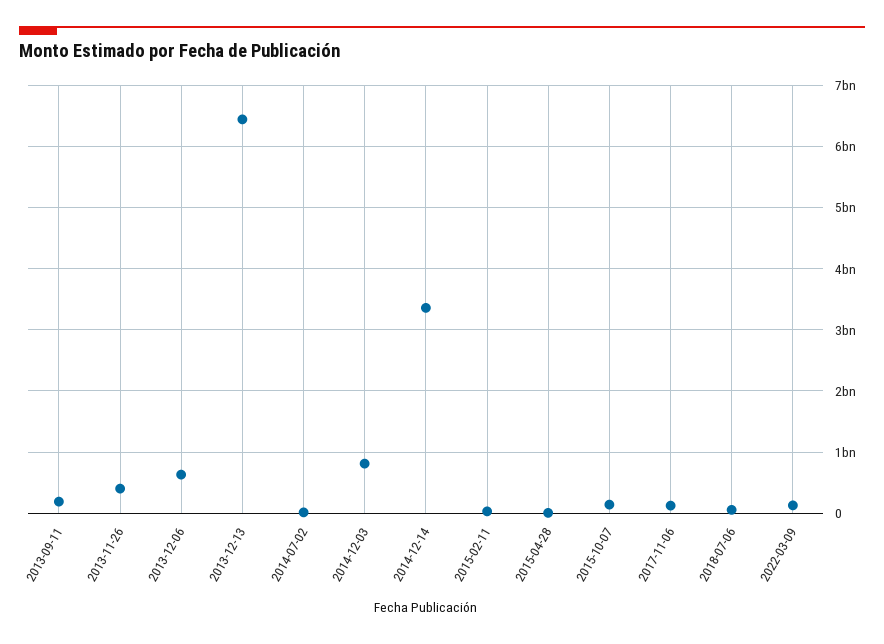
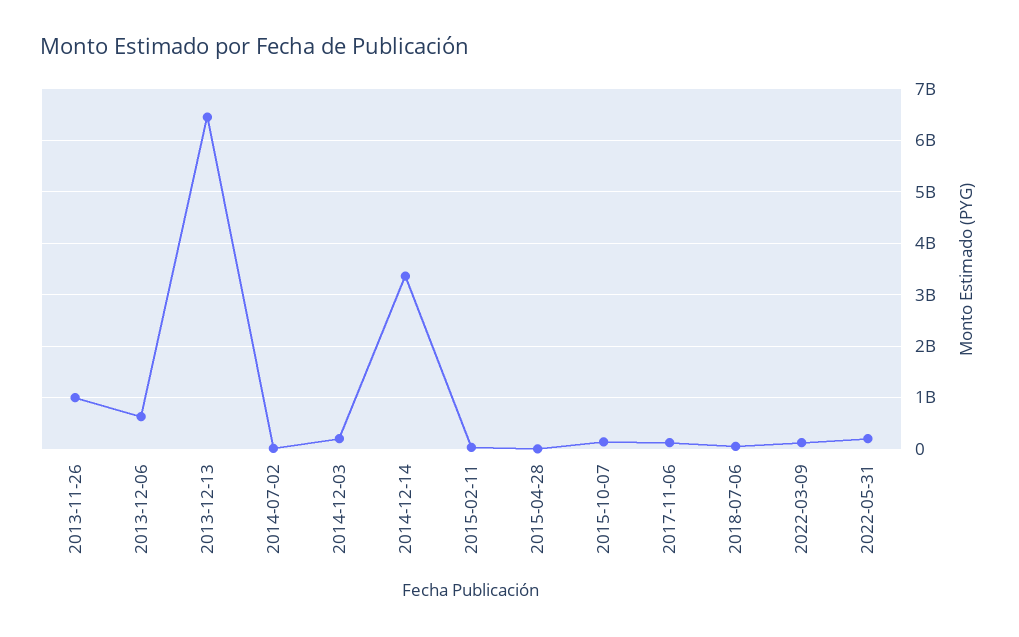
2013-09-11: 200000000 -> none
2013-11-26: 400000000 -> 1000000000
2014-12-03: 800000000 -> 200000000
2022-05-31: none -> 200000000

